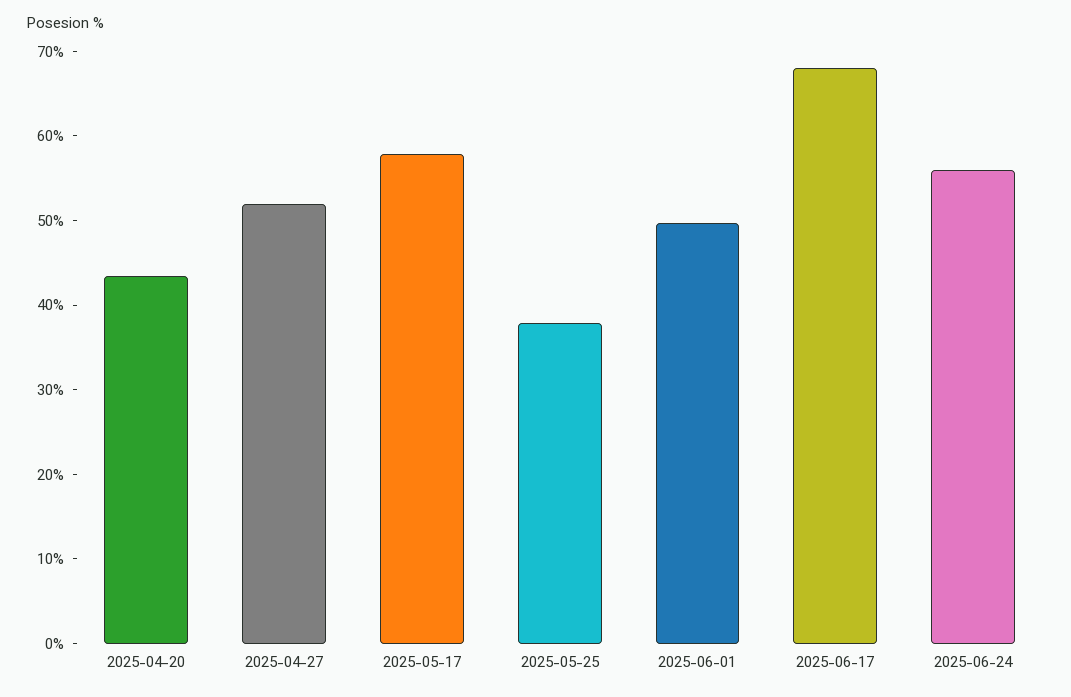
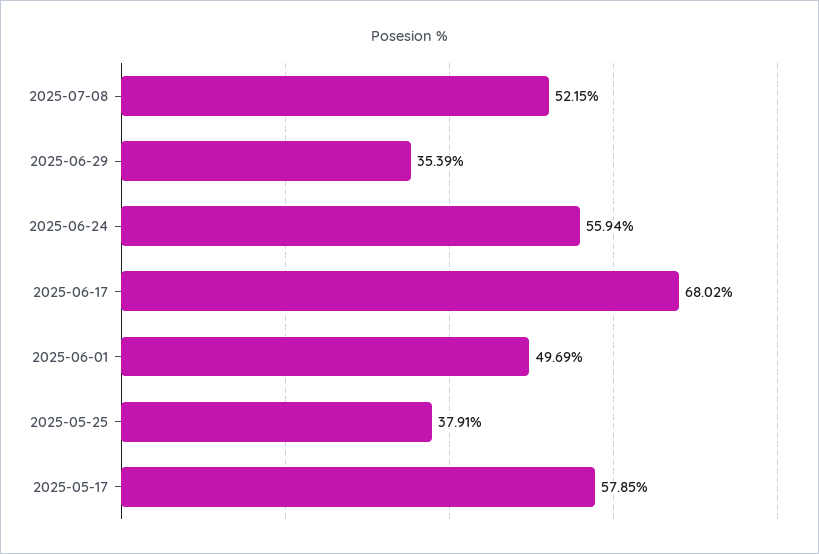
2025-04-20: 44 -> none
2025-04-27: 52 -> none
2025-07-08: none -> 52.15
2025-06-29: none -> 35.39

